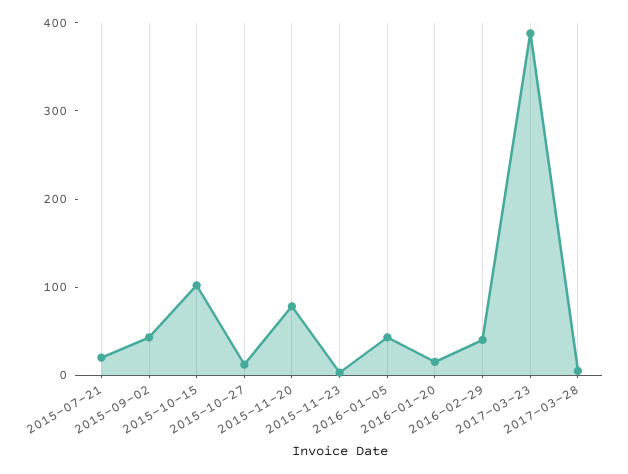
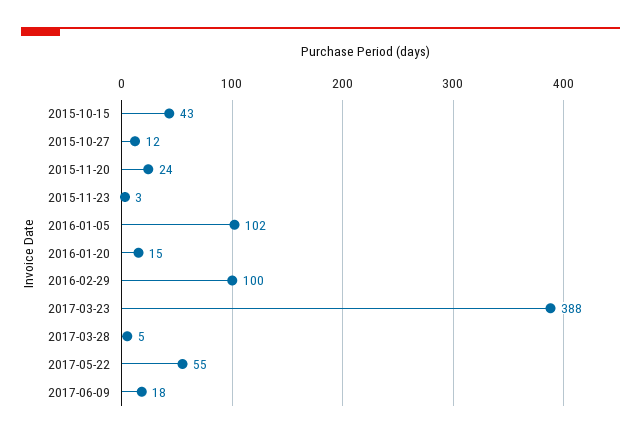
2015-07-21: 20 -> none
2015-09-02: 40 -> none
2015-10-15: 100 -> 43
2015-11-20: 80 -> 24
2016-01-05: 40 -> 102
2016-02-29: 40 -> 100
2017-05-22: none -> 55
2017-06-09: none -> 18

